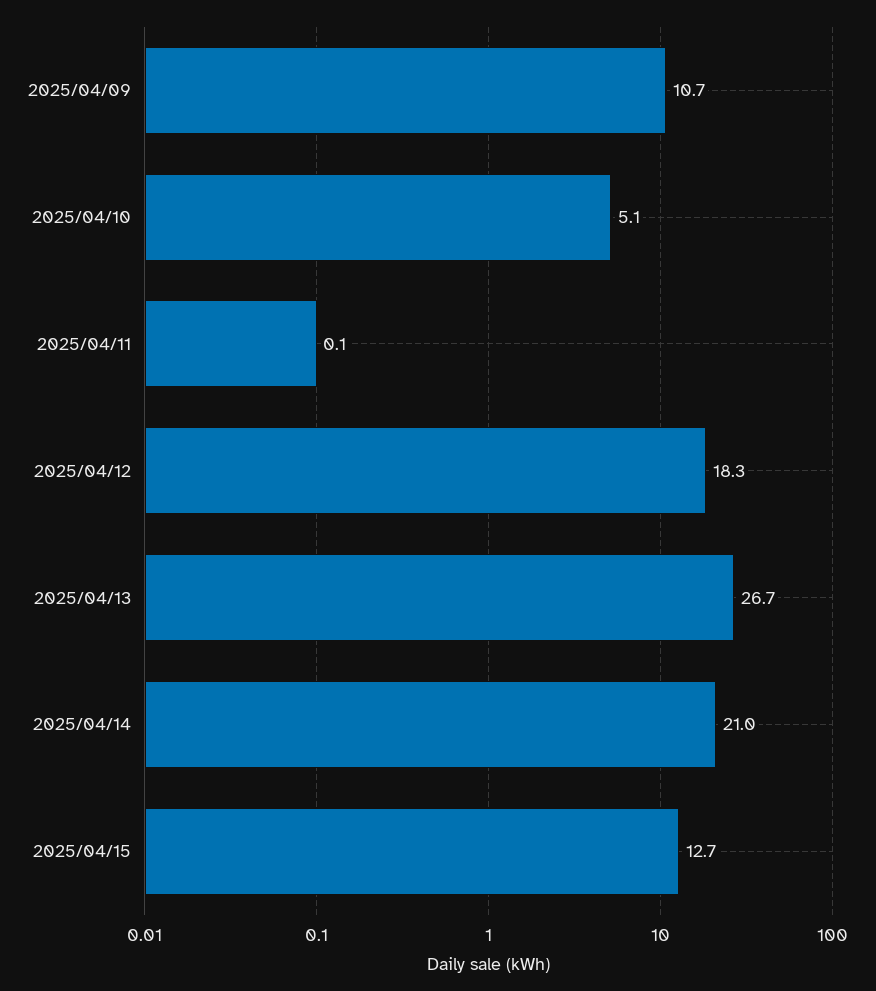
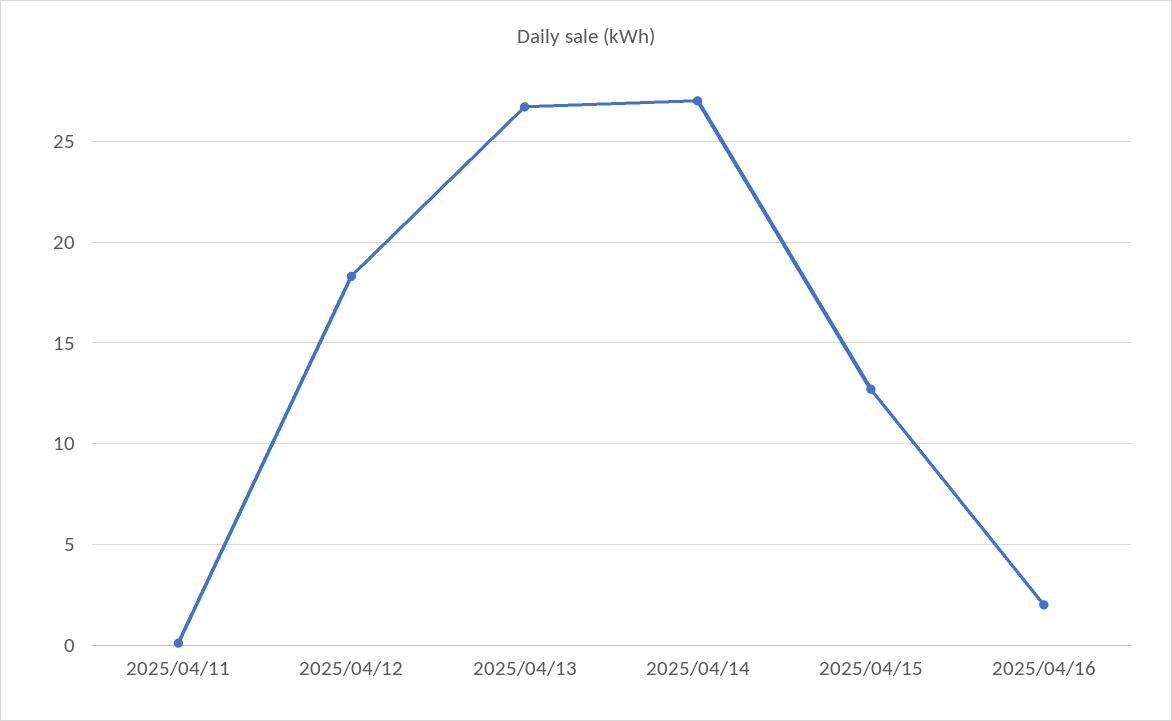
2025/04/09: 10.7 -> none
2025/04/10: 5.1 -> none
2025/04/14: 21 -> 27
2025/04/16: none -> 2

